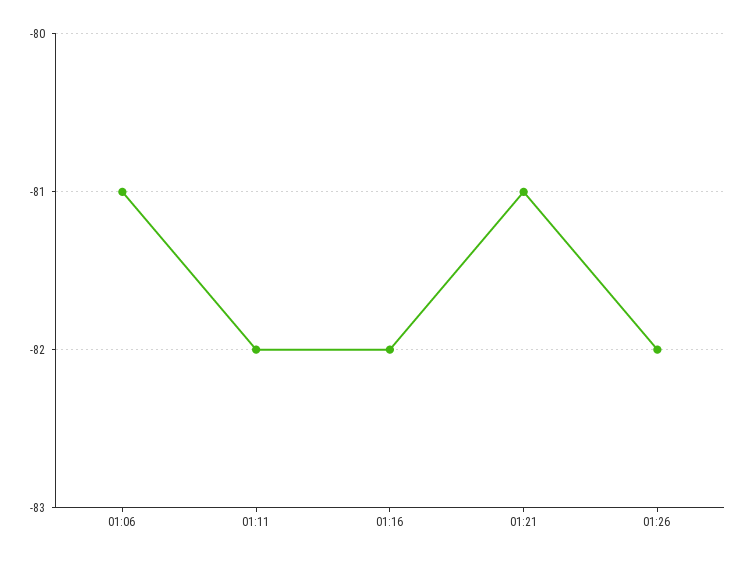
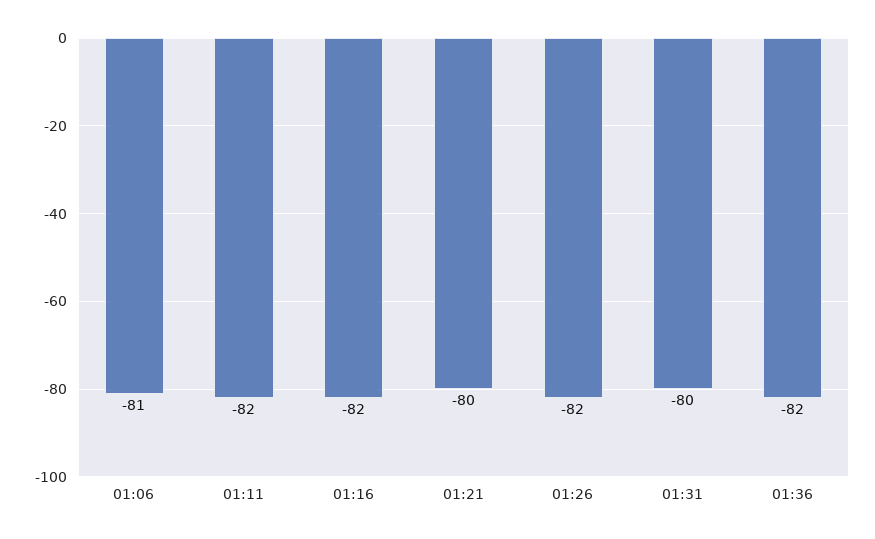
01:21: -81 -> -80
01:31: none -> -80
01:36: none -> -82

